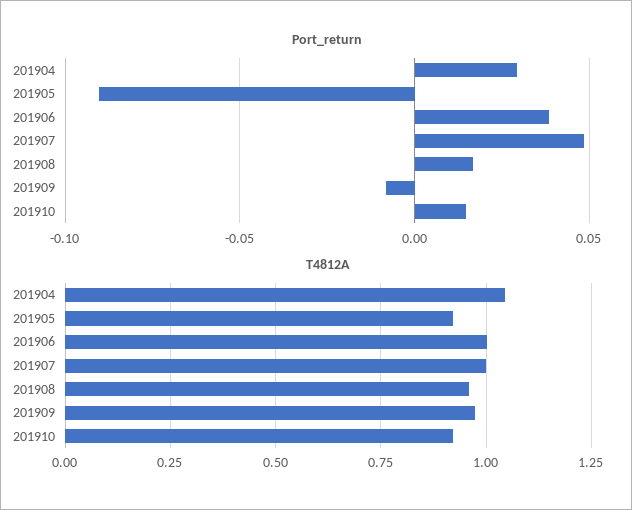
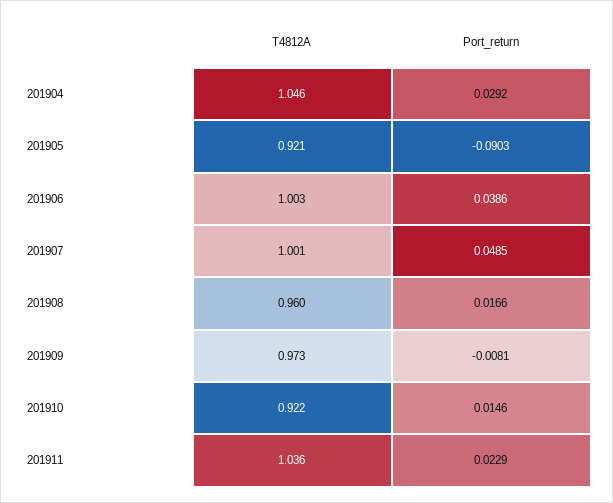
T4812A, 201911: none -> 1.036
Port_return, 201911: none -> 0.0229

